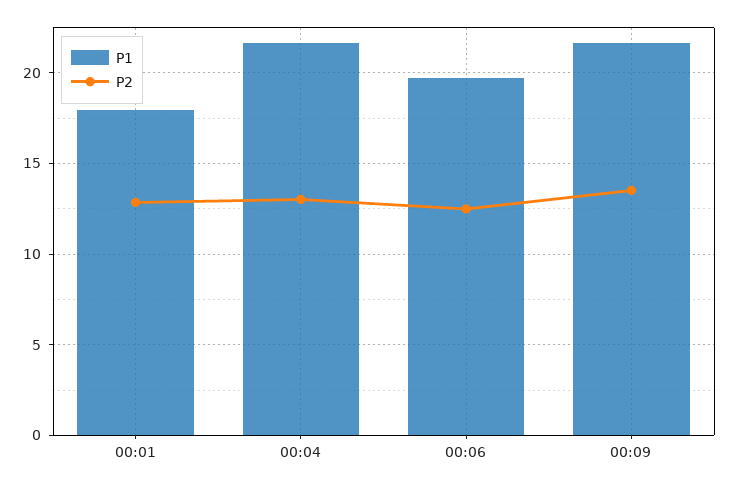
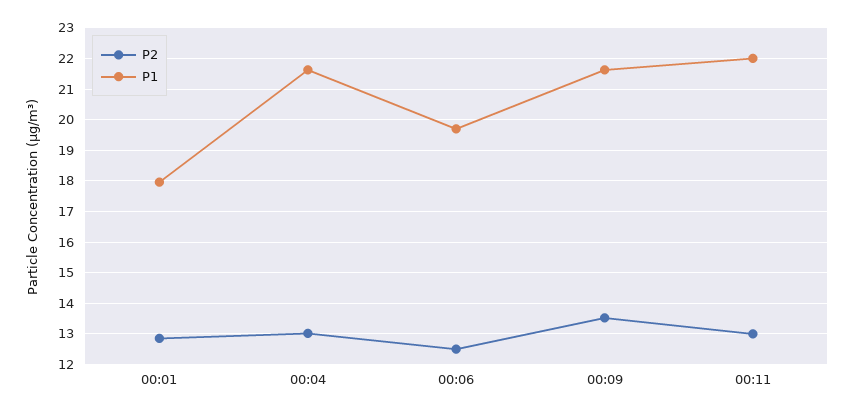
P2, 00:11: none -> 13
P1, 00:11: none -> 22

